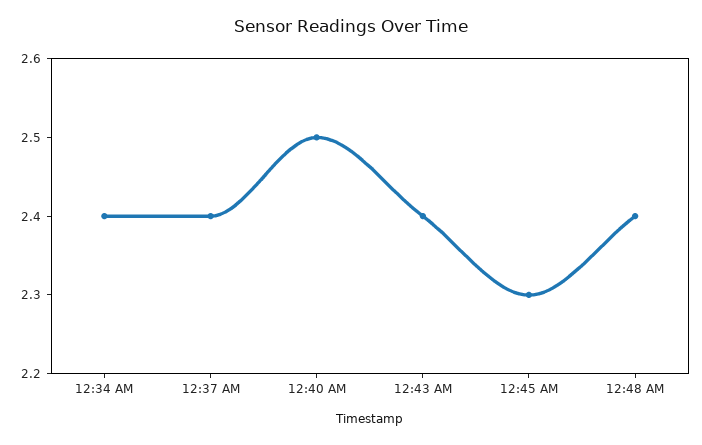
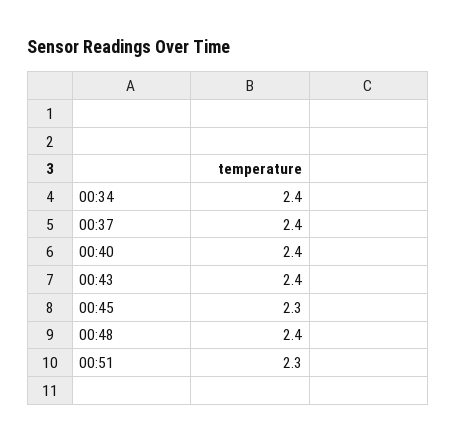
12:40 AM: 2.5 -> 2.4
00:51: none -> 2.3

